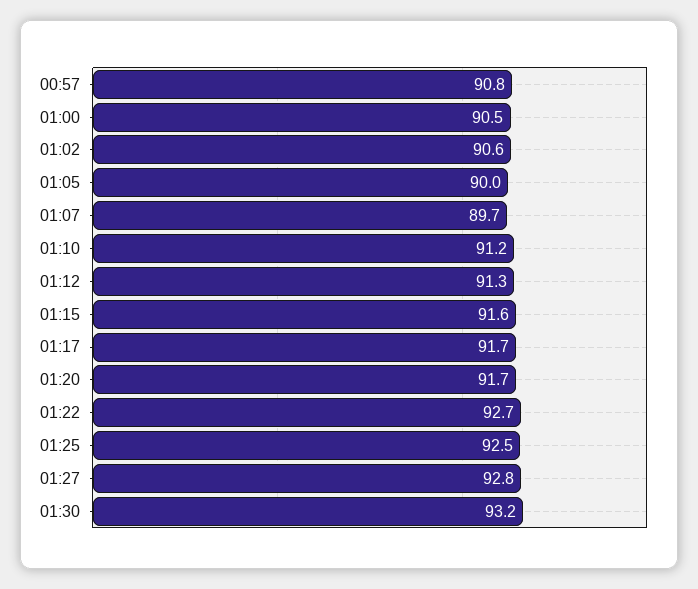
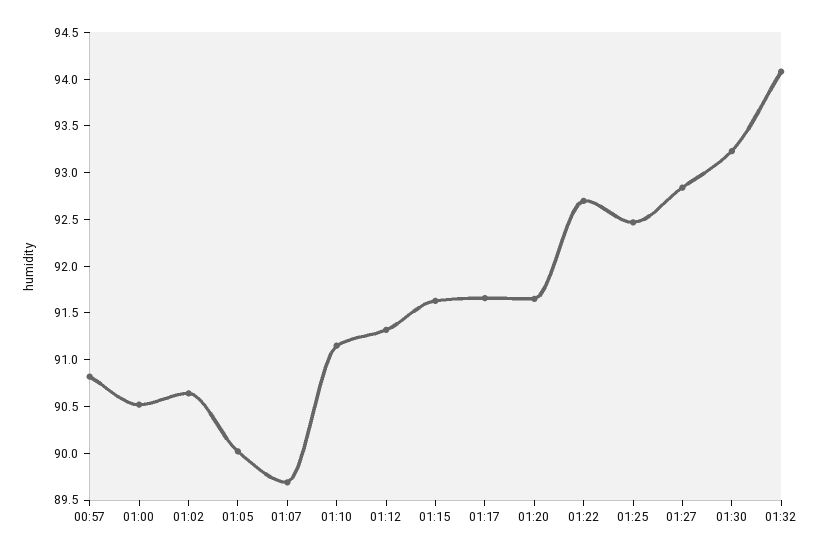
01:32: none -> 94.1

